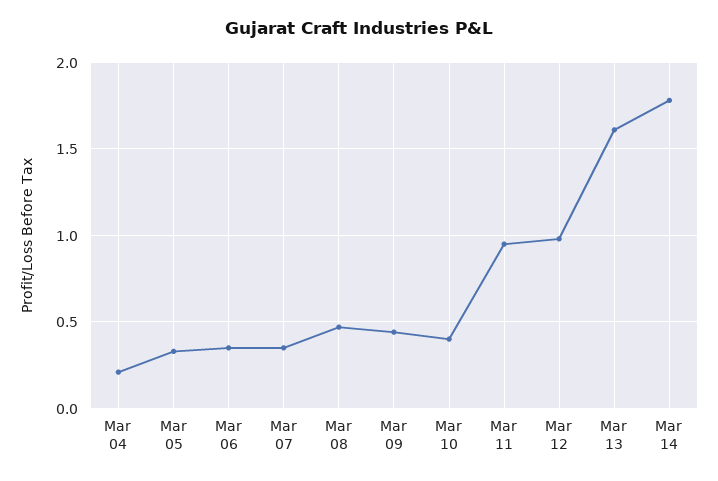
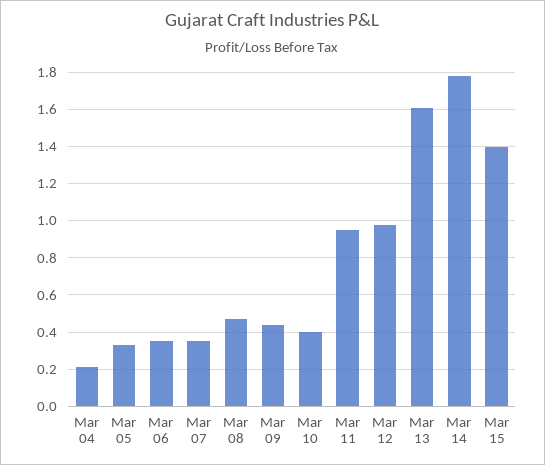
Mar 15: none -> 1.4

